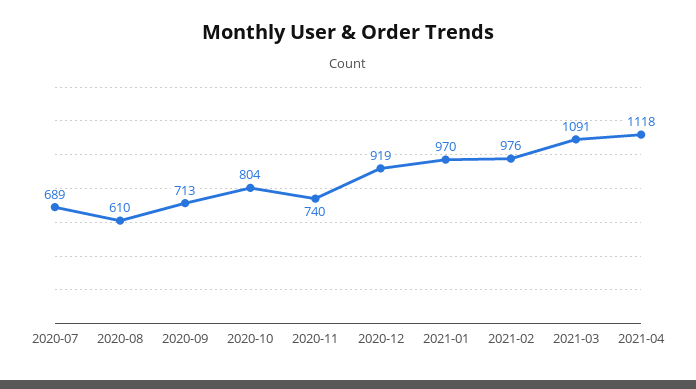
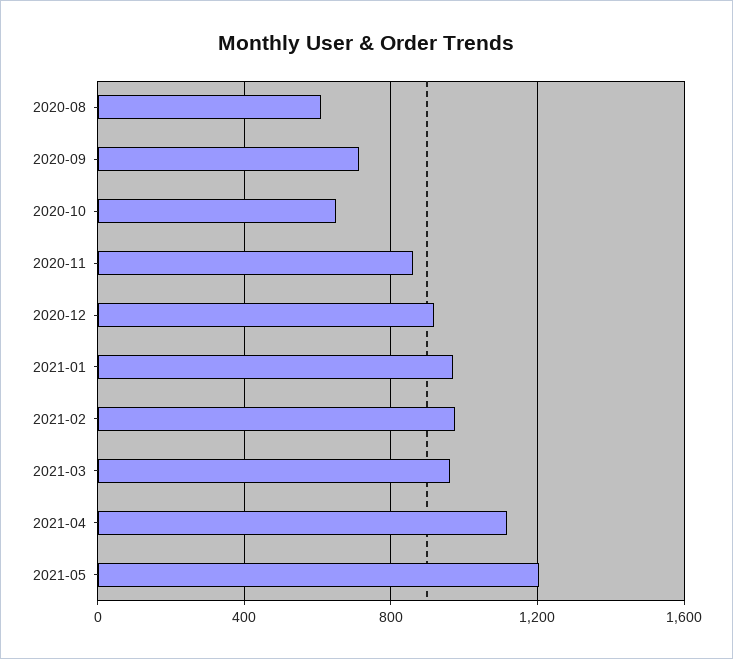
2020-07: 689 -> none
2020-10: 804 -> 650
2020-11: 740 -> 850
2021-03: 1091 -> 950
2021-05: none -> 1200

